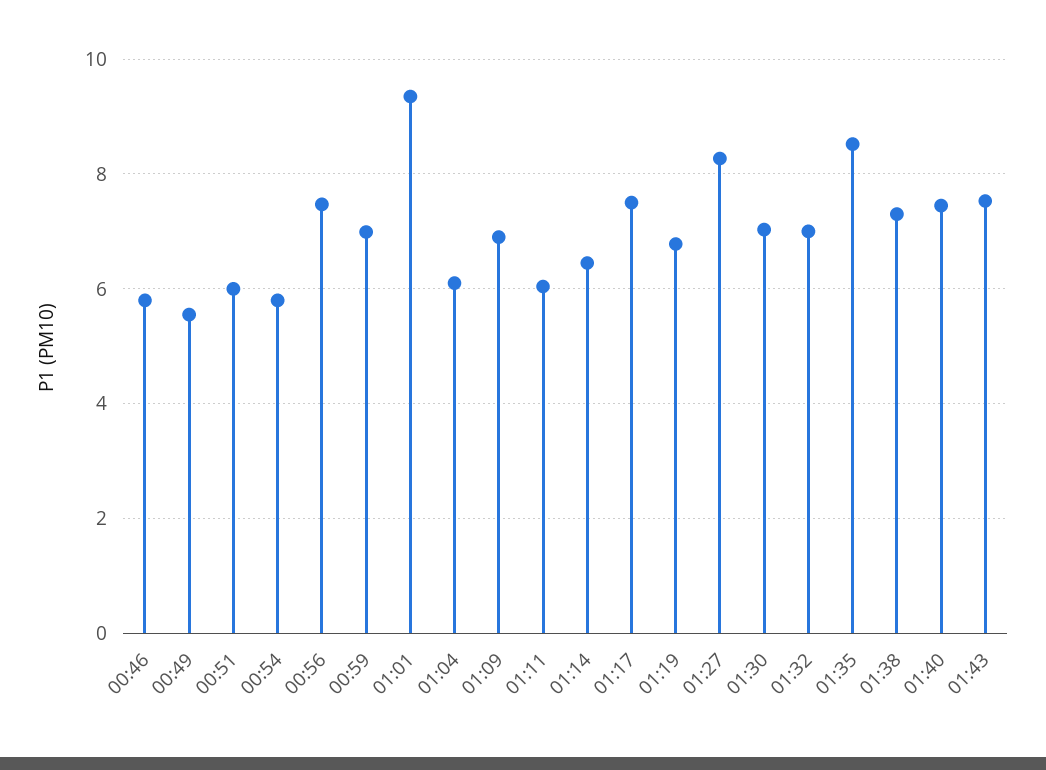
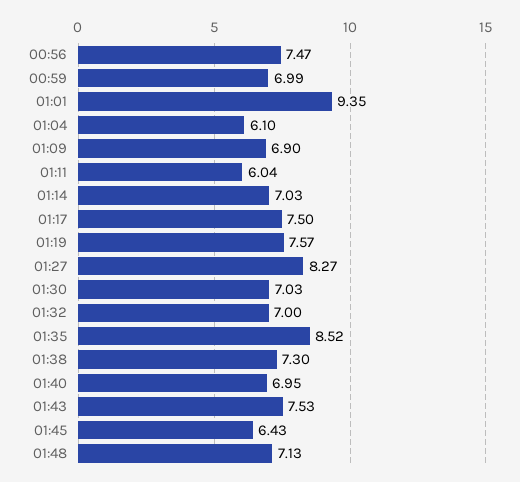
00:46: 5.8 -> none
00:49: 5.6 -> none
00:51: 6 -> none
00:54: 5.8 -> none
01:14: 6.4 -> 7.03
01:19: 6.8 -> 7.57
01:40: 7.4 -> 6.95
01:45: none -> 6.43
01:48: none -> 7.13

